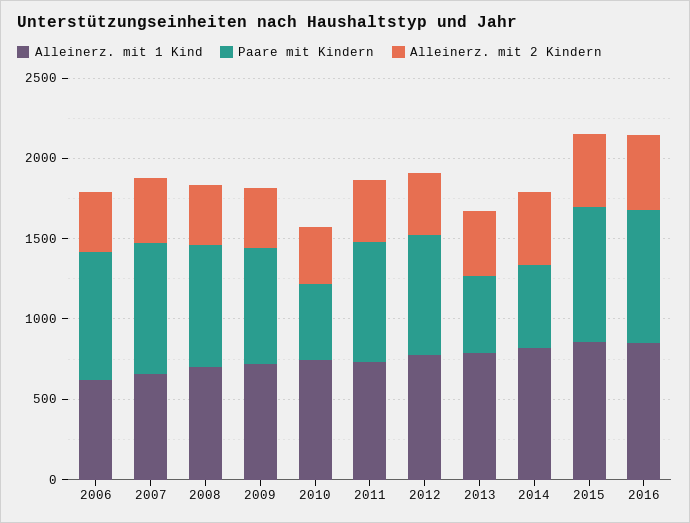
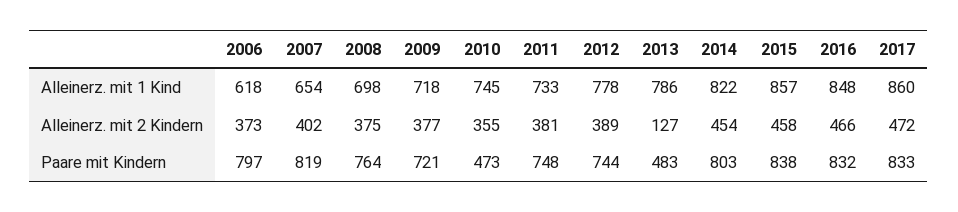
Alleinerz. mit 2 Kindern, 2013: 400 -> 127
Paare mit Kindern, 2014: 500 -> 803
Alleinerz. mit 1 Kind, 2017: none -> 860
Alleinerz. mit 2 Kindern, 2017: none -> 472
Paare mit Kindern, 2017: none -> 833

